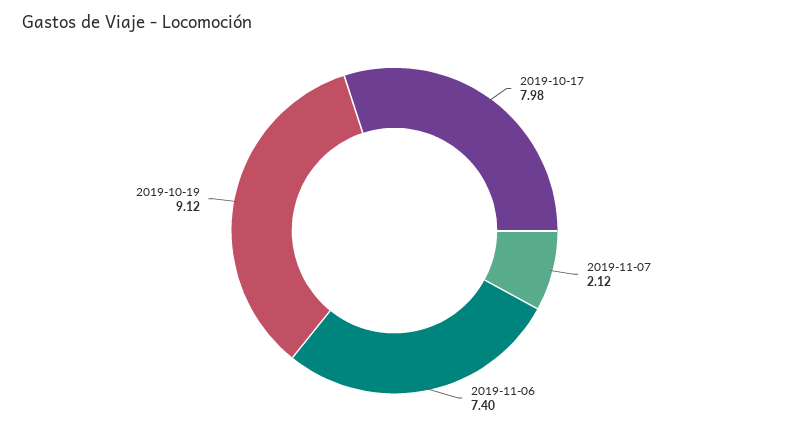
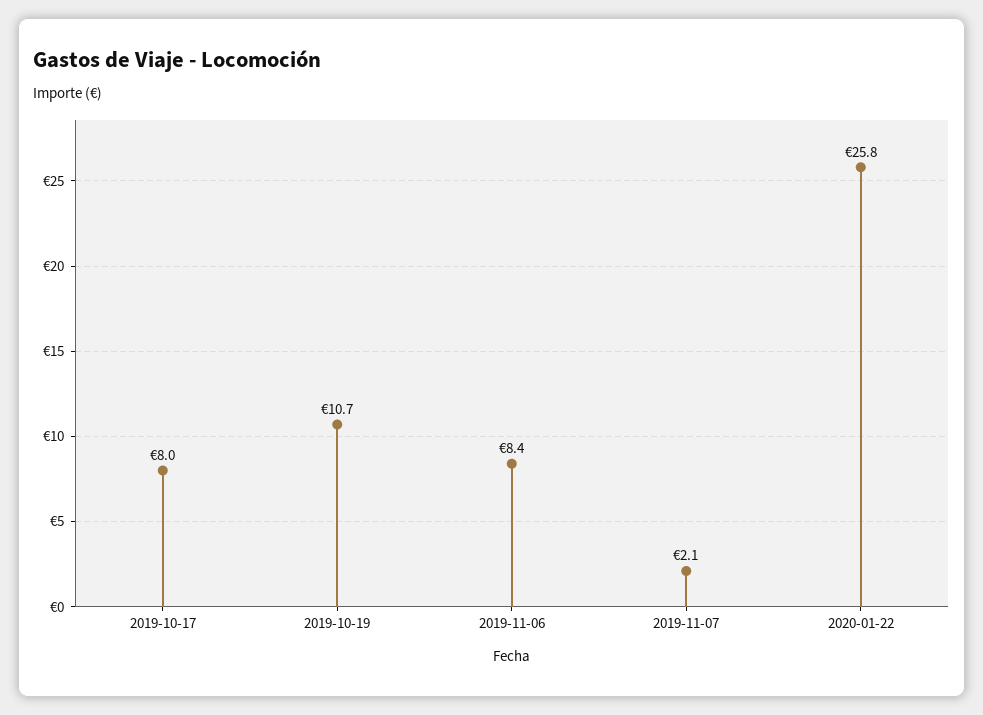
2019-11-06: 7.4 -> 8.4
2019-10-19: 9.12 -> 10.7
2020-01-22: none -> 25.8

